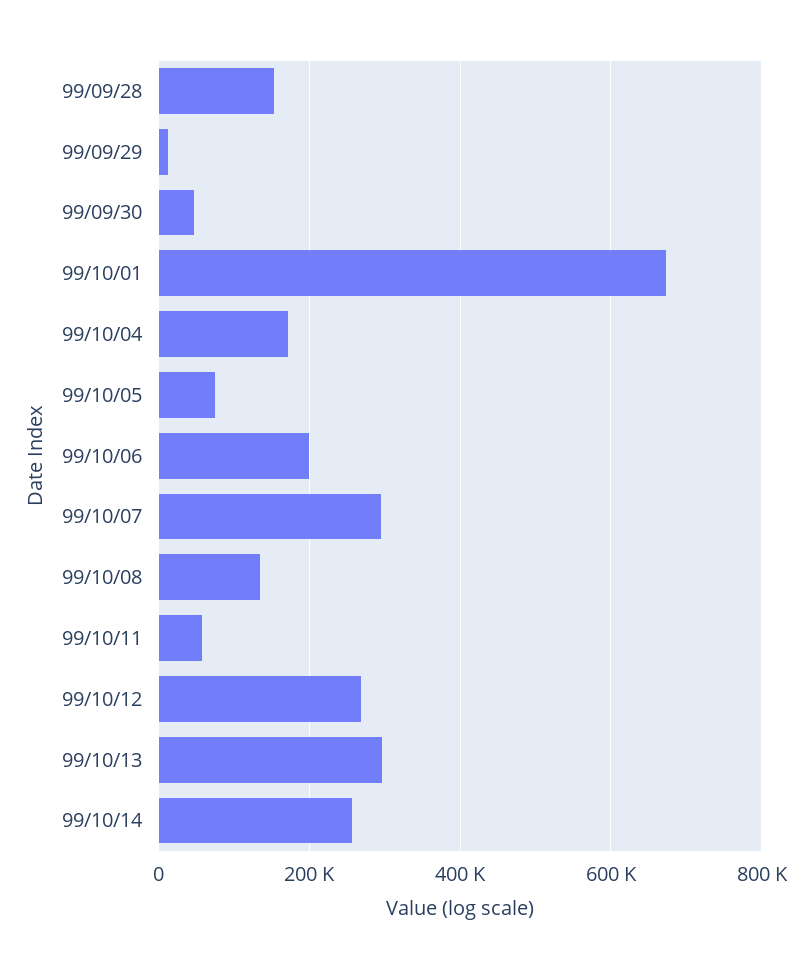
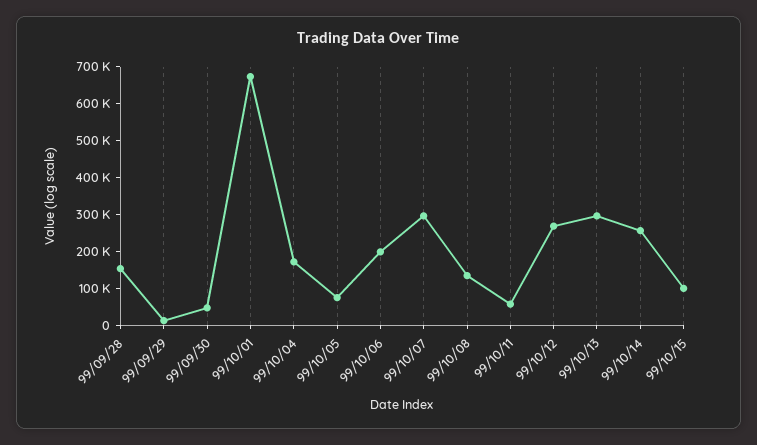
99/10/15: none -> 100000

